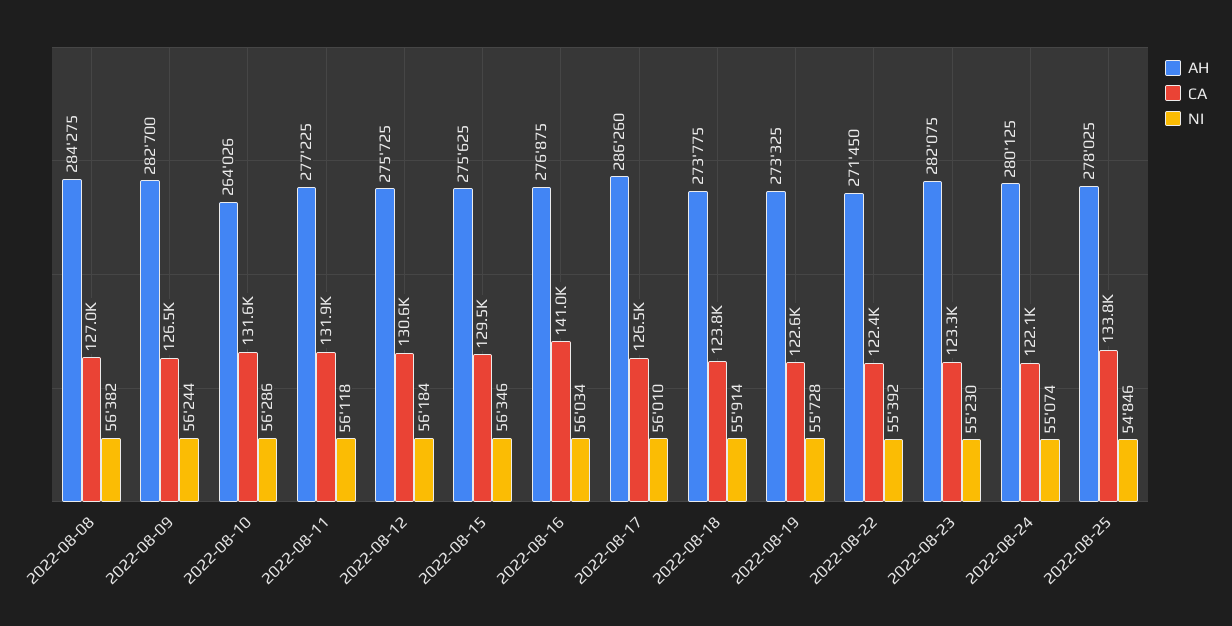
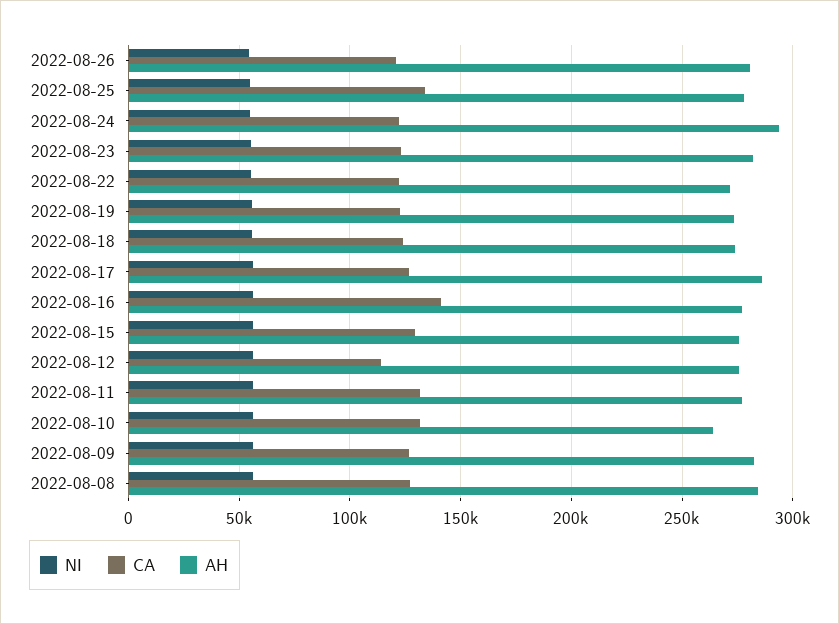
CA, 2022-08-12: 130600 -> 115000
AH, 2022-08-24: 280125 -> 295000
NI, 2022-08-26: none -> 55000
CA, 2022-08-26: none -> 120000
AH, 2022-08-26: none -> 280000

